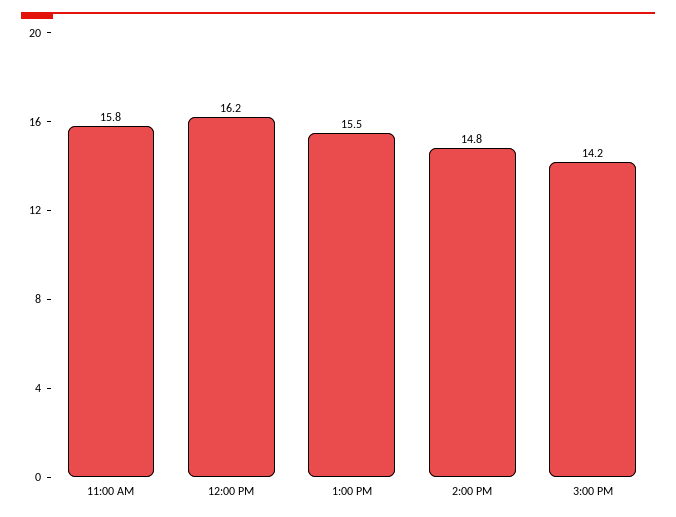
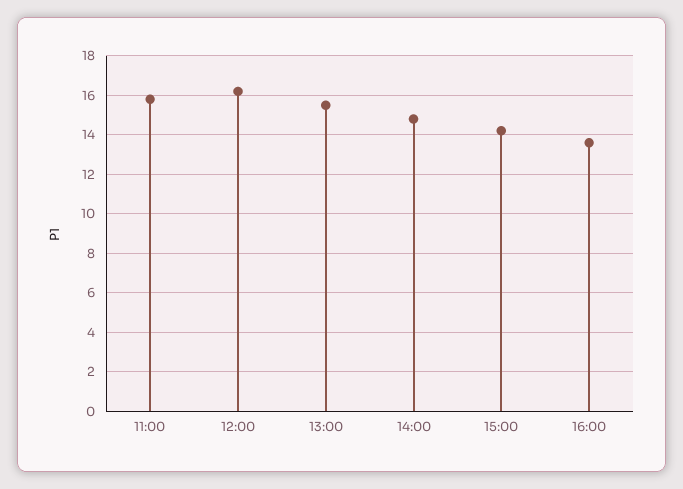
16:00: none -> 13.5

